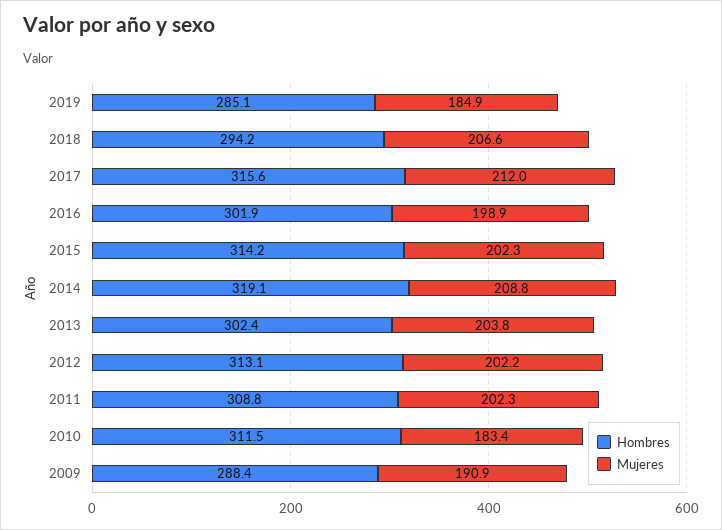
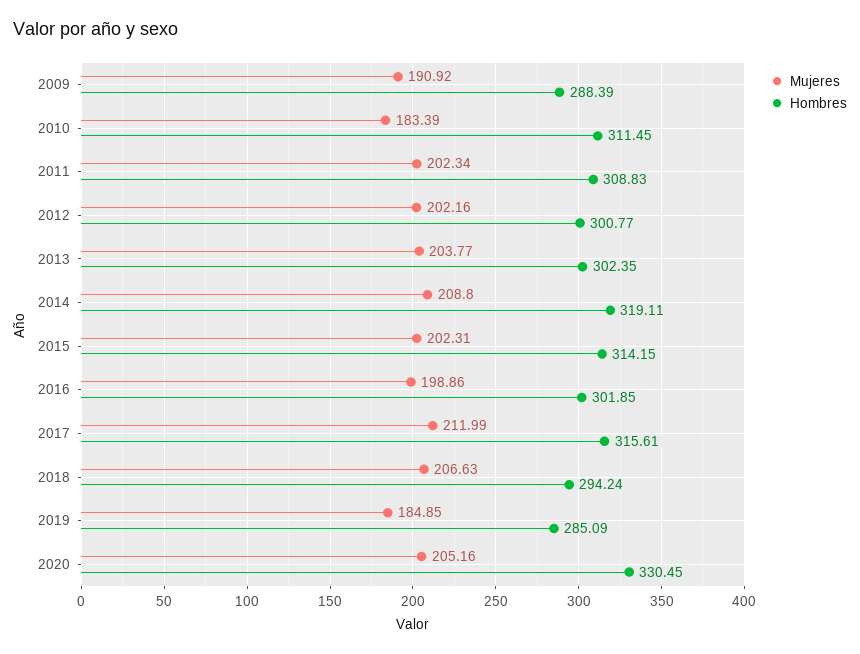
Hombres, 2012: 313.1 -> 300.77
Mujeres, 2020: none -> 205.16
Hombres, 2020: none -> 330.45

